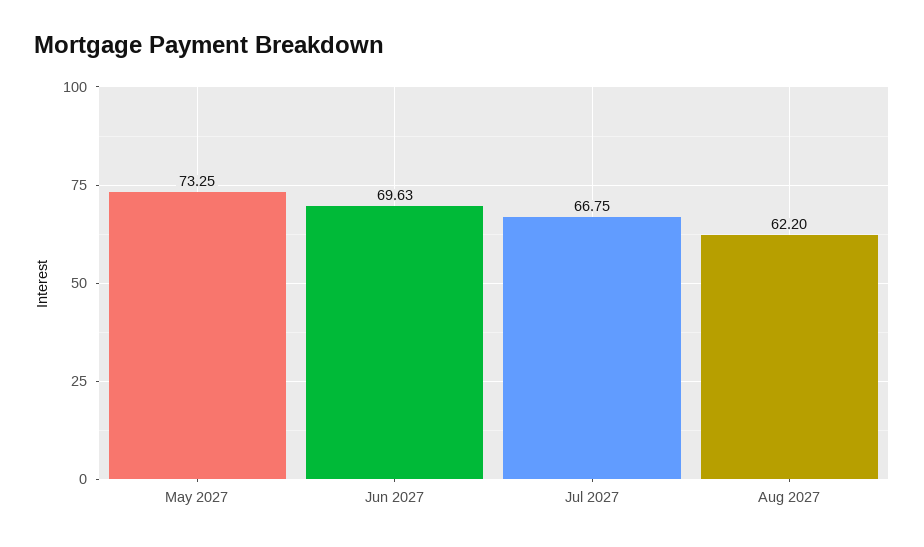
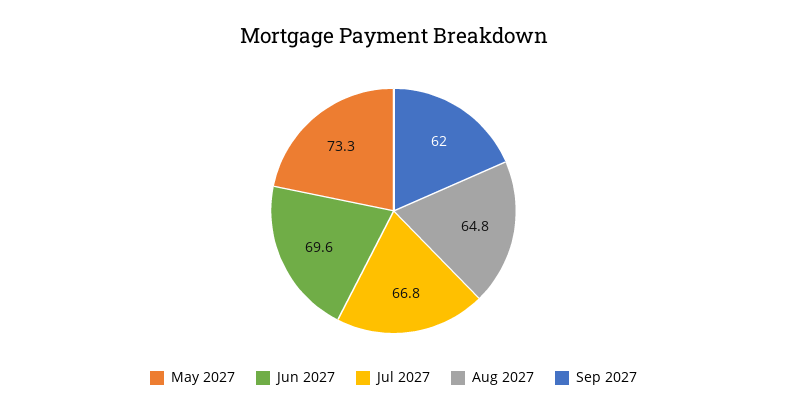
Aug 2027: 62.2 -> 64.8
Sep 2027: none -> 62

